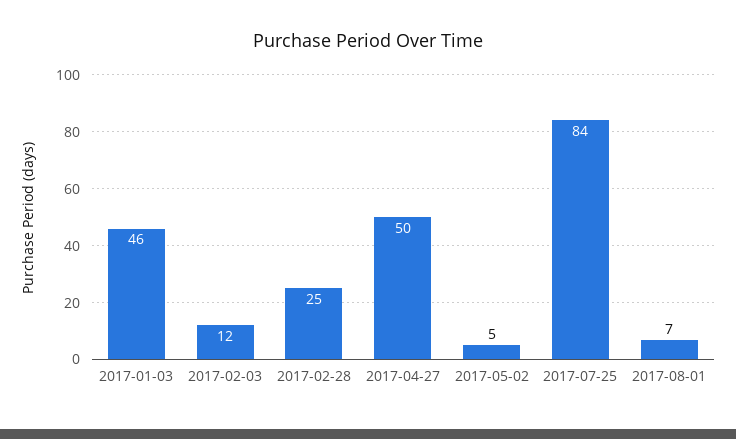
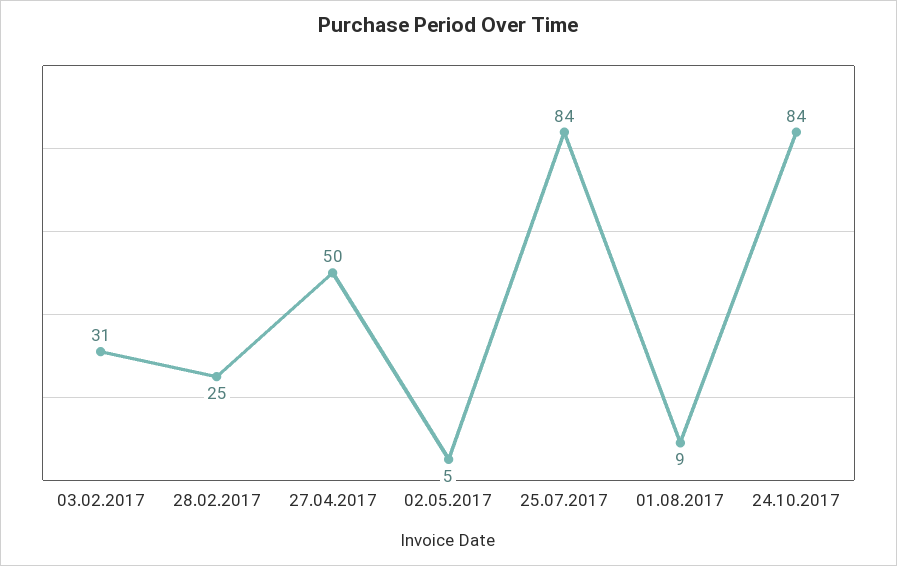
2017-01-03: 46 -> none
2017-02-03: 12 -> 31
2017-08-01: 7 -> 9
24.10.2017: none -> 84

